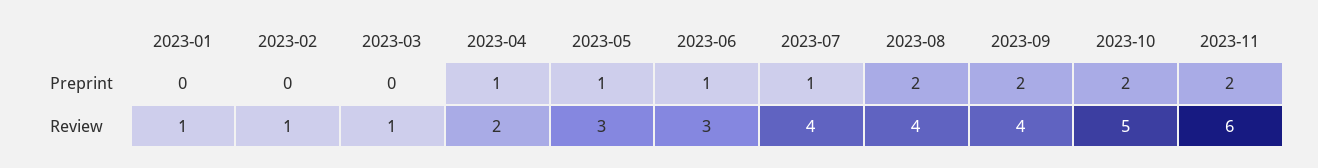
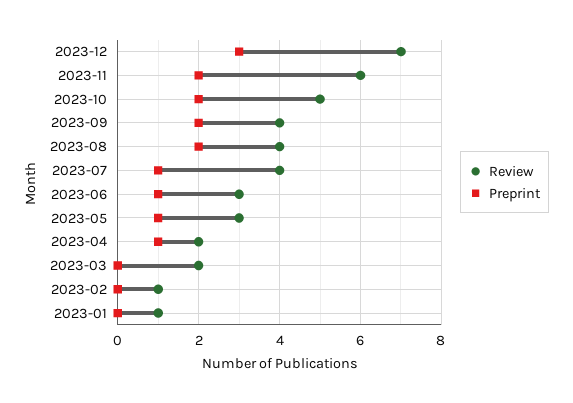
Review, 2023-03: 1 -> 2
Review, 2023-12: none -> 7
Preprint, 2023-12: none -> 3

